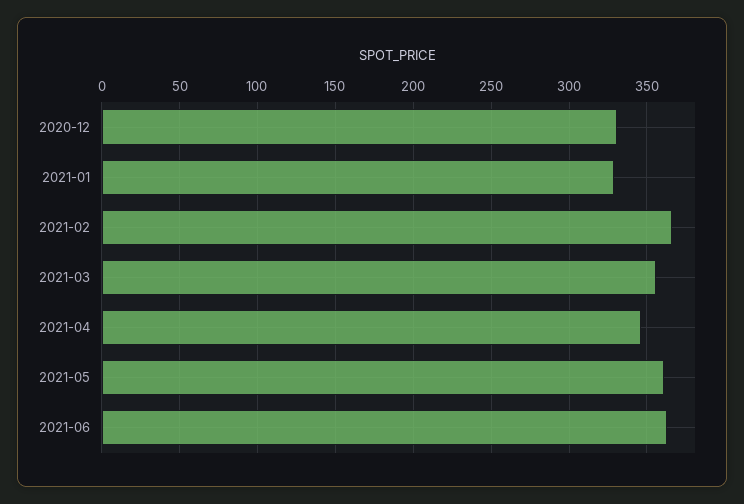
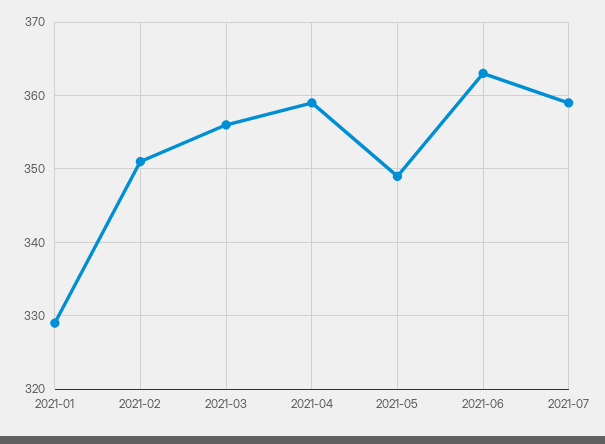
2020-12: 330 -> none
2021-02: 365 -> 351
2021-04: 345 -> 359
2021-05: 360 -> 349
2021-07: none -> 359

